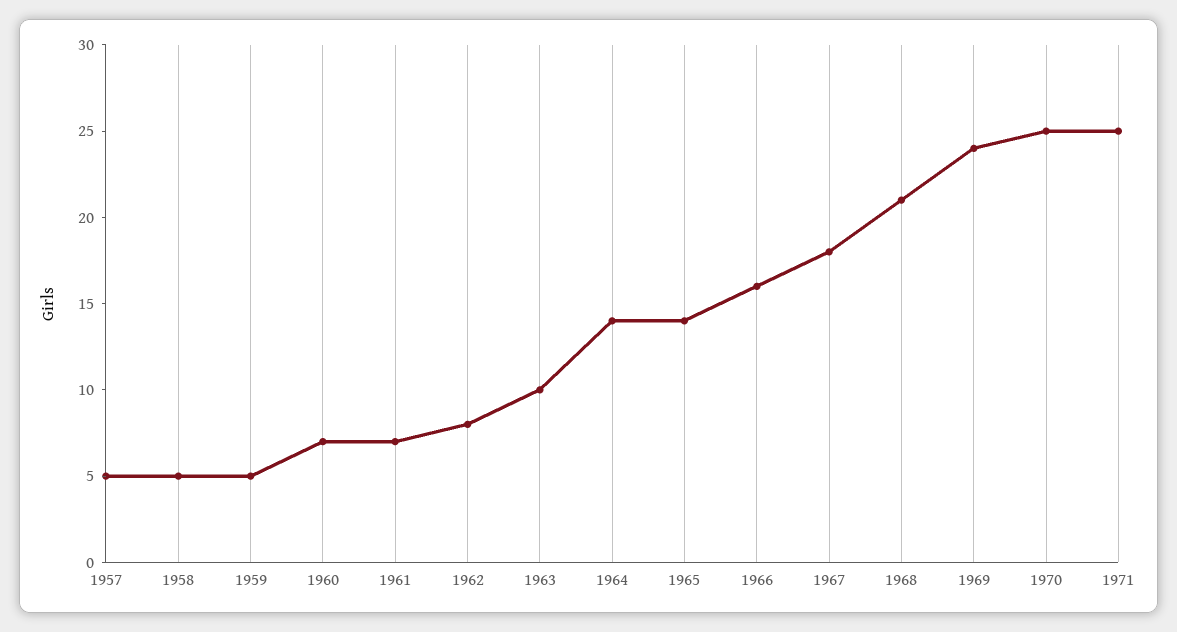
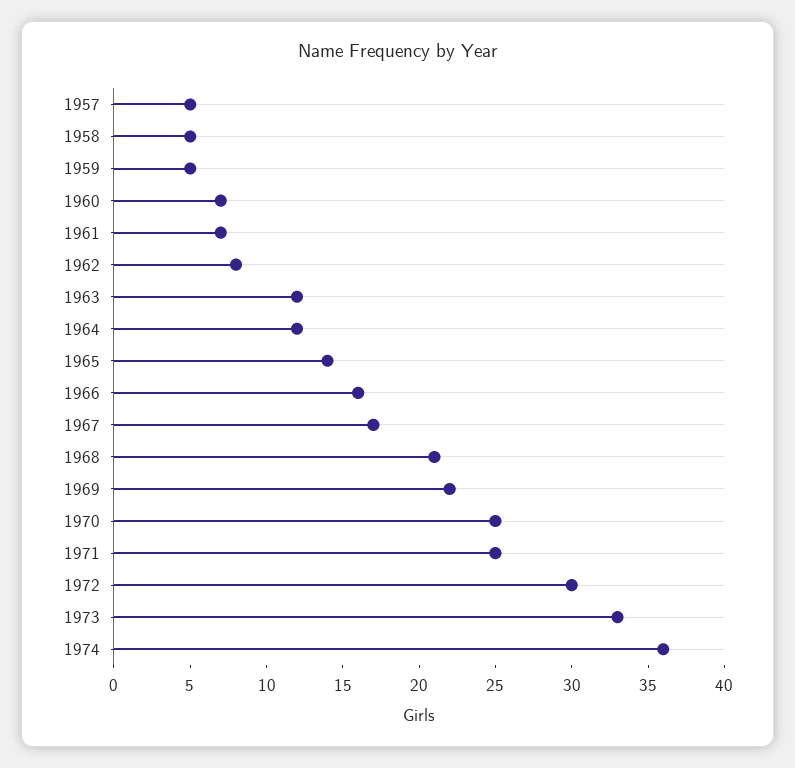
1963: 10 -> 12
1964: 14 -> 12
1967: 18 -> 17
1969: 24 -> 22
1972: none -> 30
1973: none -> 33
1974: none -> 36

